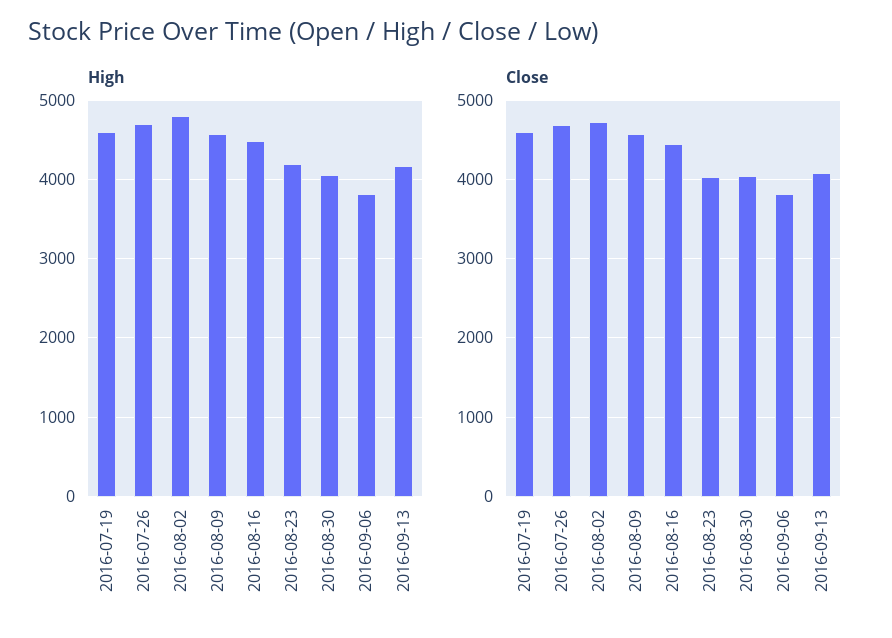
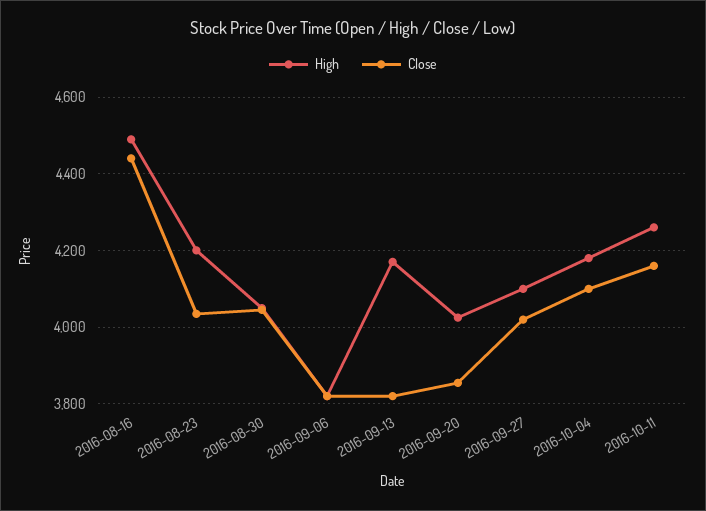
High, 2016-07-19: 4600 -> none
High, 2016-07-26: 4700 -> none
High, 2016-08-02: 4800 -> none
High, 2016-08-09: 4600 -> none
Close, 2016-07-19: 4600 -> none
Close, 2016-07-26: 4700 -> none
Close, 2016-08-02: 4700 -> none
Close, 2016-08-09: 4600 -> none
Close, 2016-09-13: 4100 -> 3820
High, 2016-09-20: none -> 4020
Close, 2016-09-20: none -> 3860
High, 2016-09-27: none -> 4100
Close, 2016-09-27: none -> 4020
High, 2016-10-04: none -> 4180
Close, 2016-10-04: none -> 4100
High, 2016-10-11: none -> 4260
Close, 2016-10-11: none -> 4160

